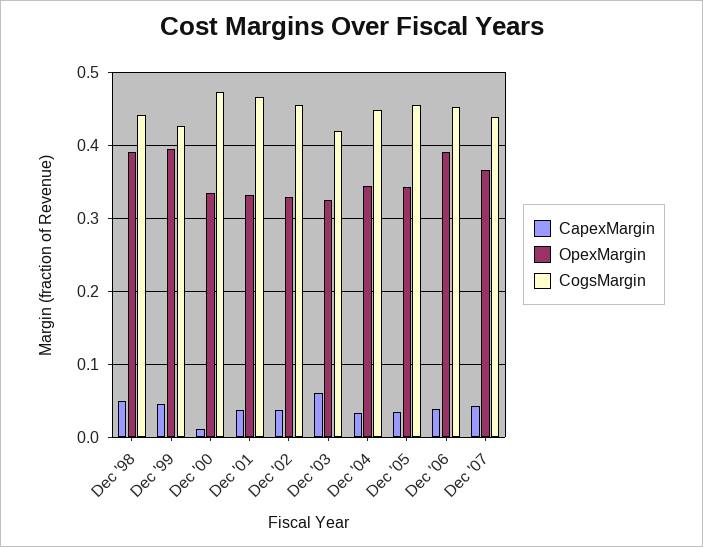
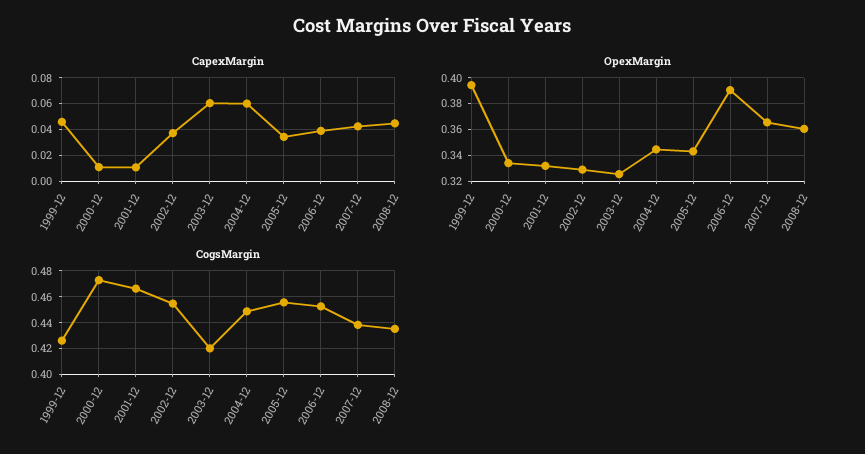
CapexMargin, Dec '98: 0.05 -> none
OpexMargin, Dec '98: 0.39 -> none
CogsMargin, Dec '98: 0.44 -> none
CapexMargin, Dec '01: 0.04 -> 0.01
CapexMargin, Dec '04: 0.03 -> 0.06
CapexMargin, 2008-12: none -> 0.045
OpexMargin, 2008-12: none -> 0.36
CogsMargin, 2008-12: none -> 0.435

